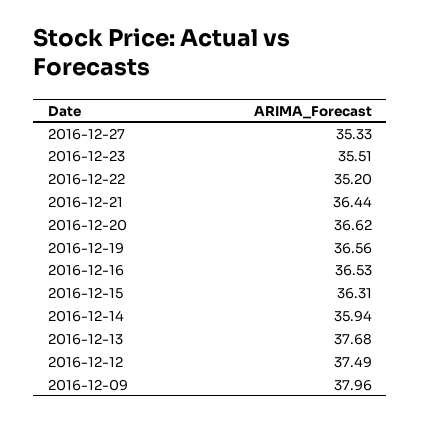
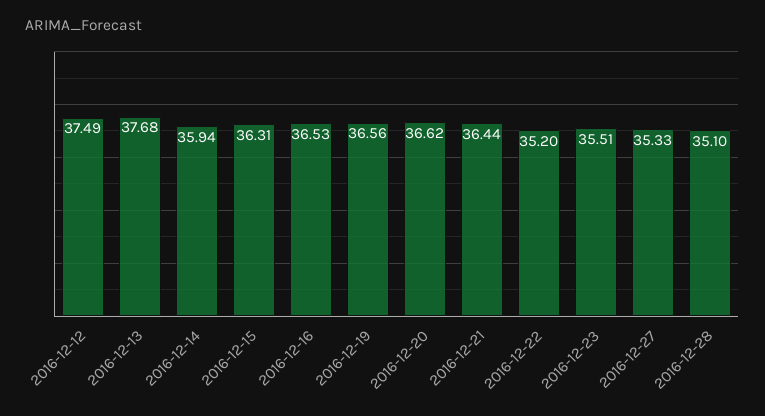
2016-12-09: 37.96 -> none
2016-12-28: none -> 35.1

